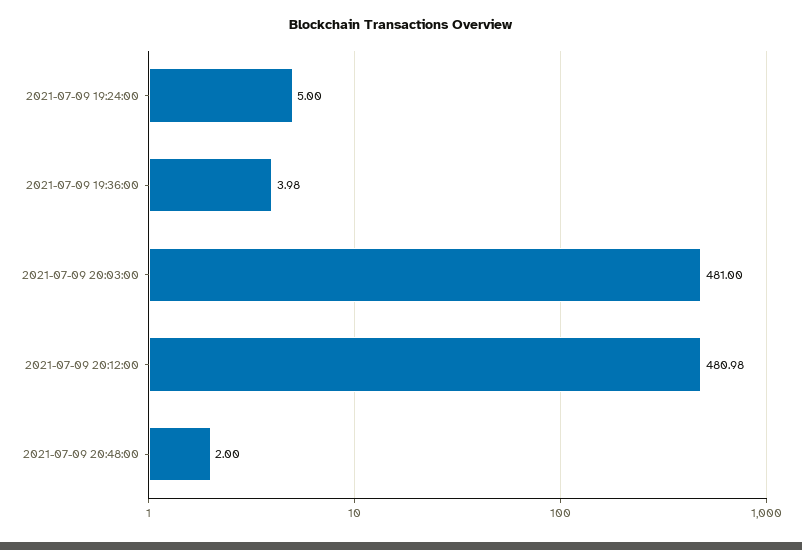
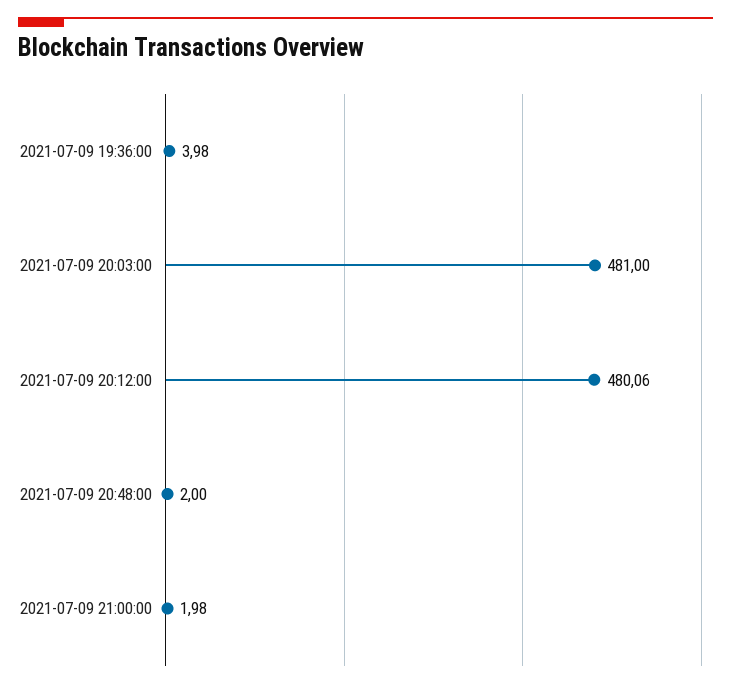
2021-07-09 19:24:00: 5 -> none
2021-07-09 20:12:00: 480.98 -> 480.06
2021-07-09 21:00:00: none -> 1.98

